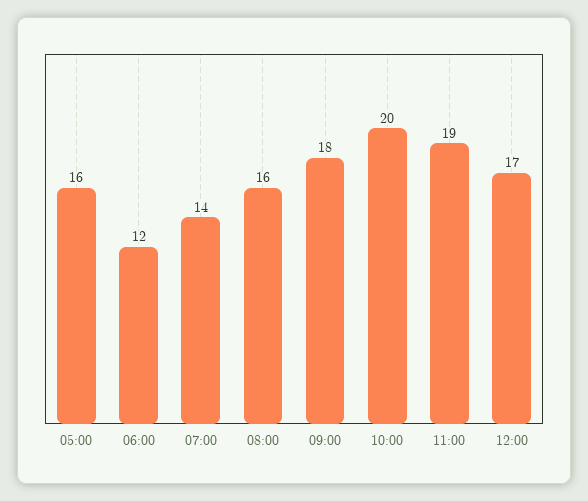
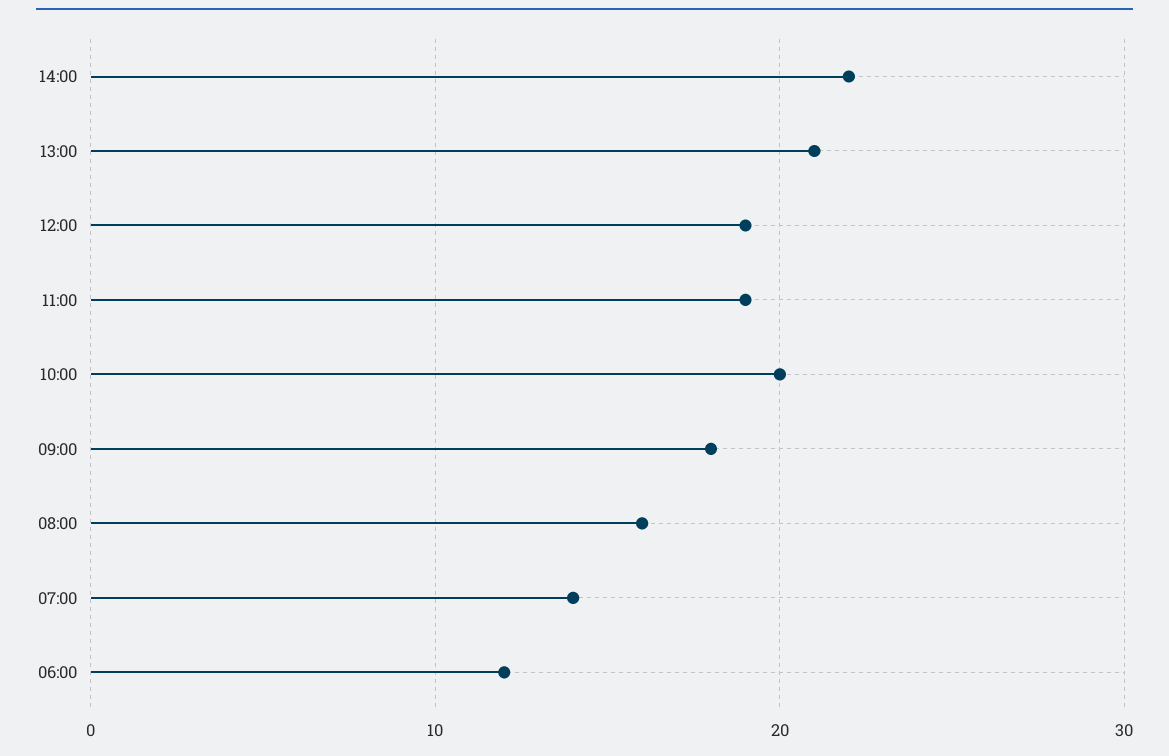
05:00: 16 -> none
12:00: 17 -> 19
14:00: none -> 22
13:00: none -> 21

